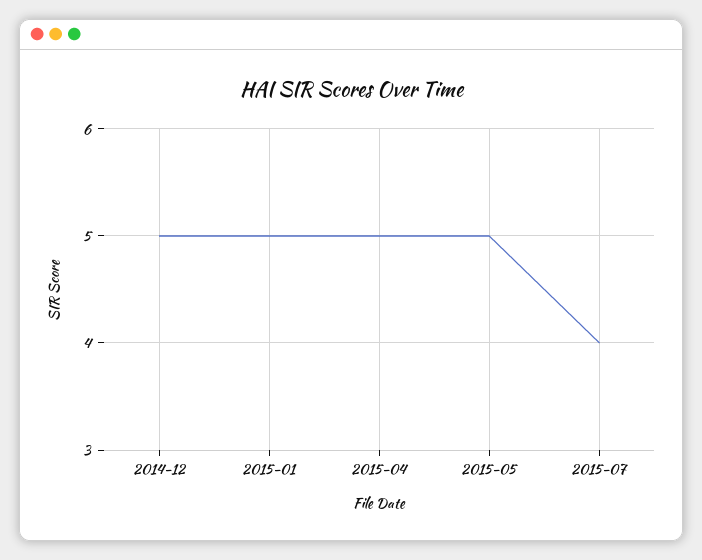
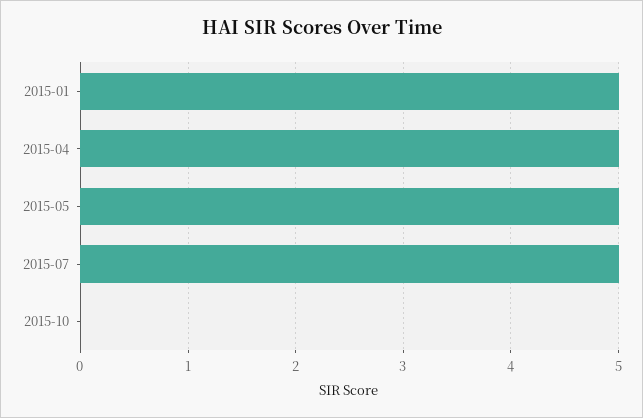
2014-12: 5 -> none
2015-07: 4 -> 5
2015-10: none -> 0

